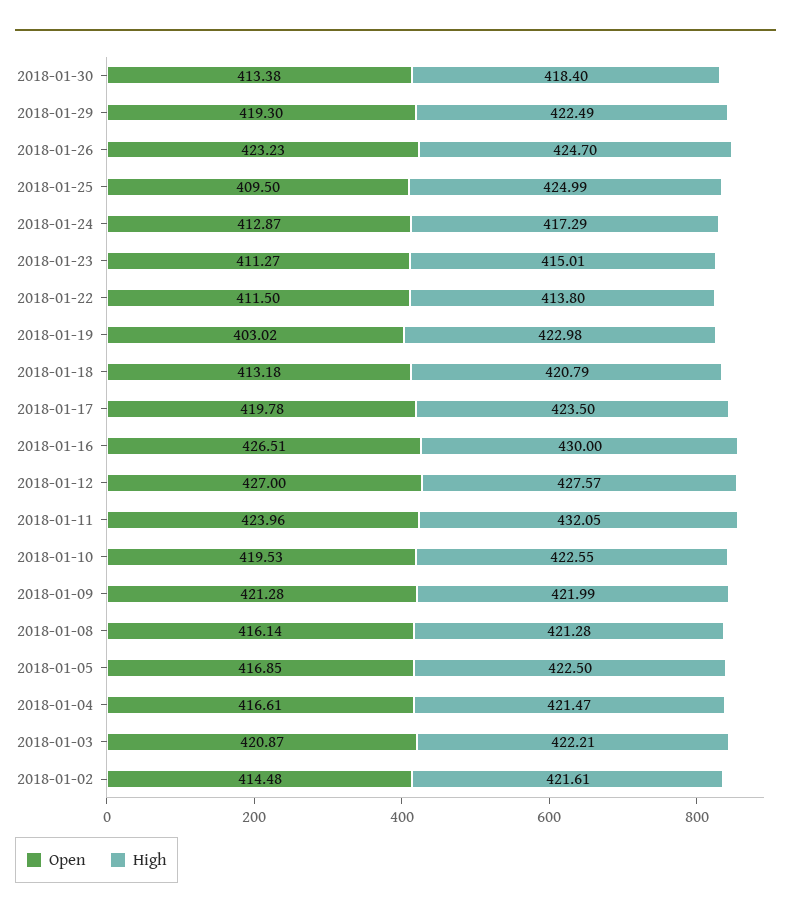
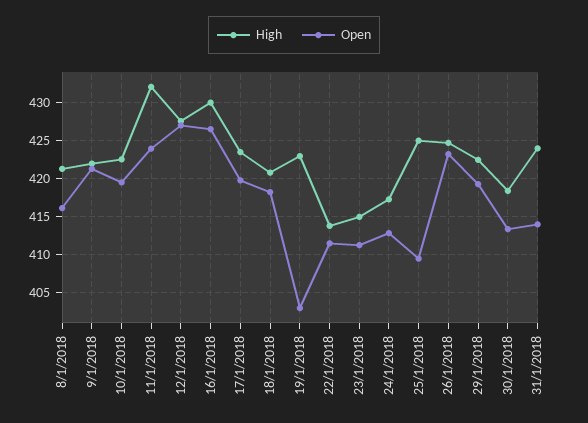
Open, 2018-01-18: 413.18 -> 418
Open, 2018-01-05: 416.85 -> none
High, 2018-01-05: 422.5 -> none
Open, 2018-01-04: 416.61 -> none
High, 2018-01-04: 421.47 -> none
Open, 2018-01-03: 420.87 -> none
High, 2018-01-03: 422.21 -> none
Open, 2018-01-02: 414.48 -> none
High, 2018-01-02: 421.61 -> none
High, 31/1/2018: none -> 424
Open, 31/1/2018: none -> 414

